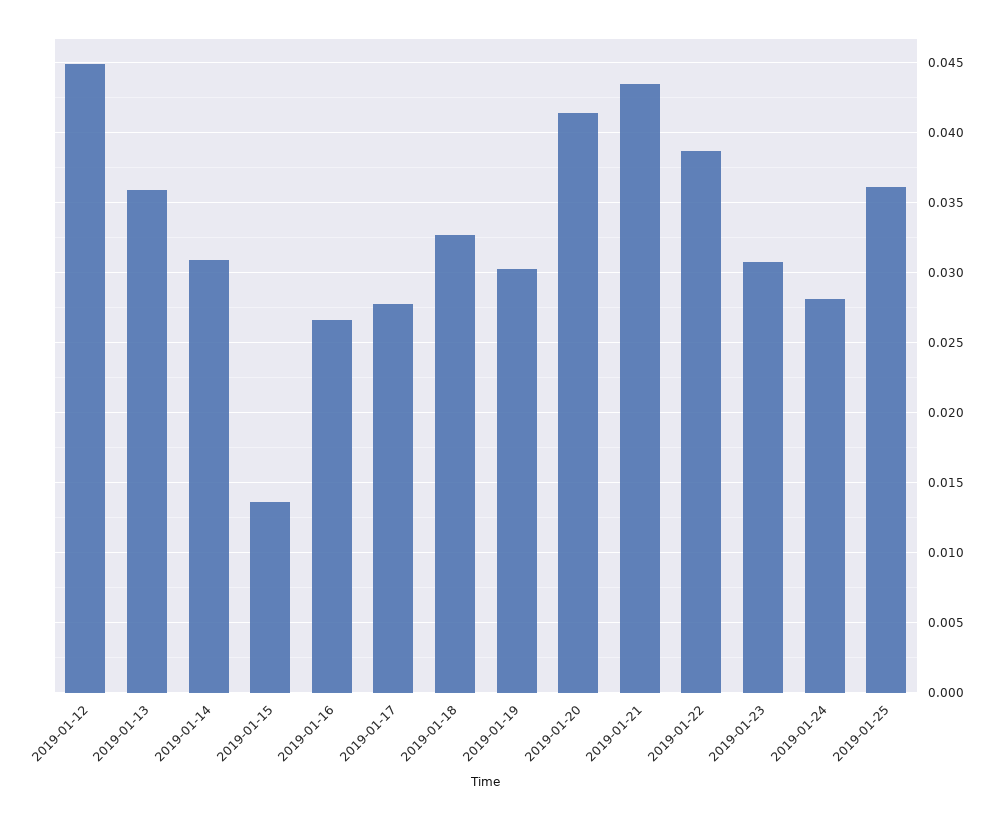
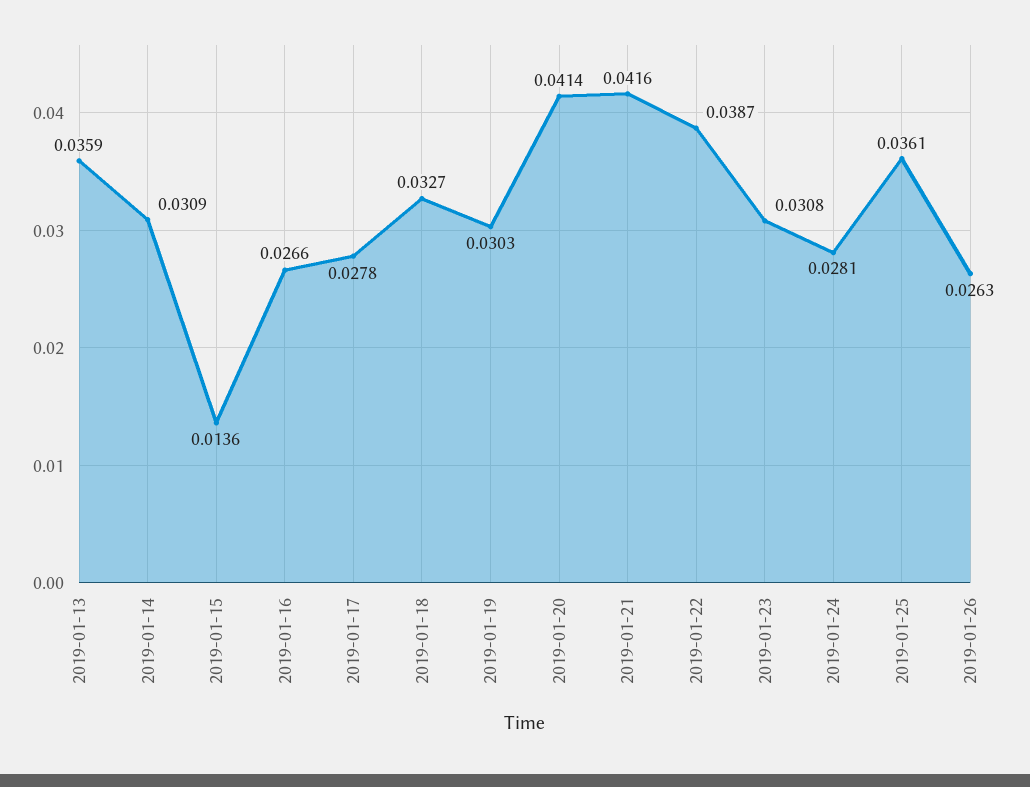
2019-01-12: 0.045 -> none
2019-01-21: 0.0435 -> 0.0416
2019-01-26: none -> 0.0263

